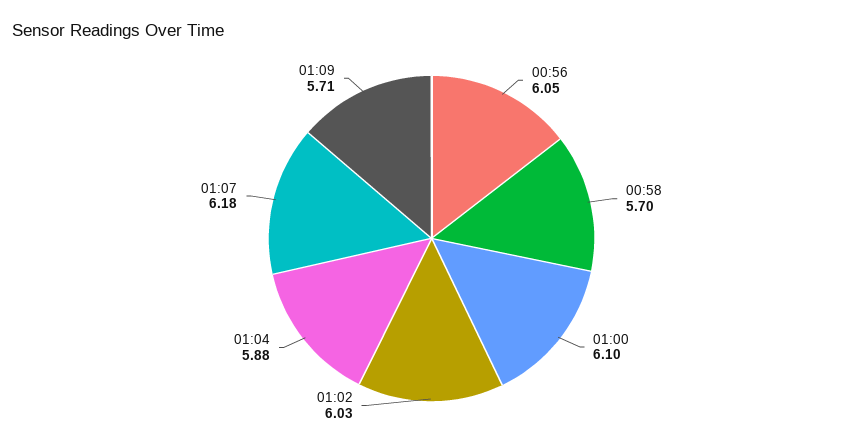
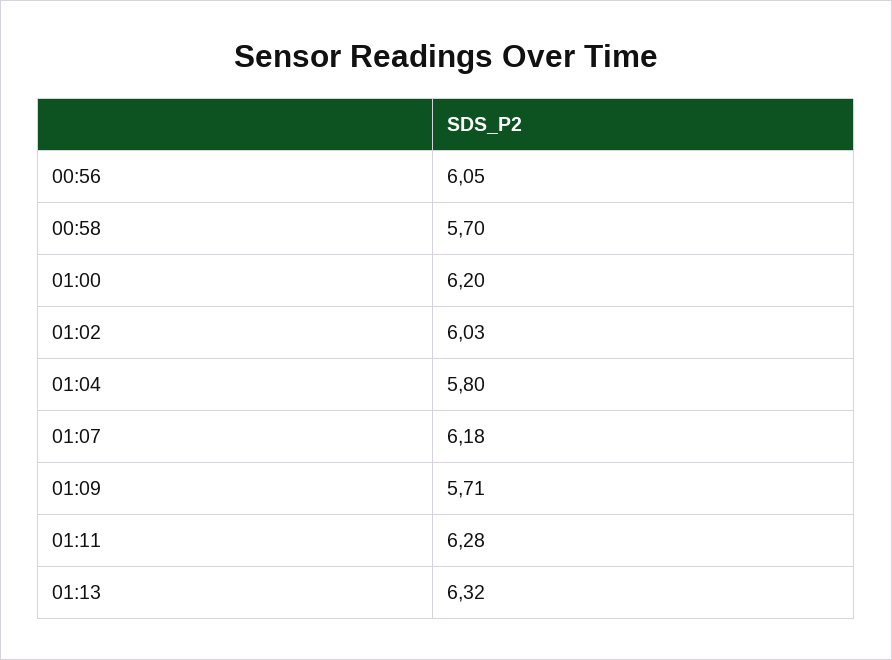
01:00: 6.1 -> 6.2
01:04: 5.88 -> 5.8
01:11: none -> 6.28
01:13: none -> 6.32

